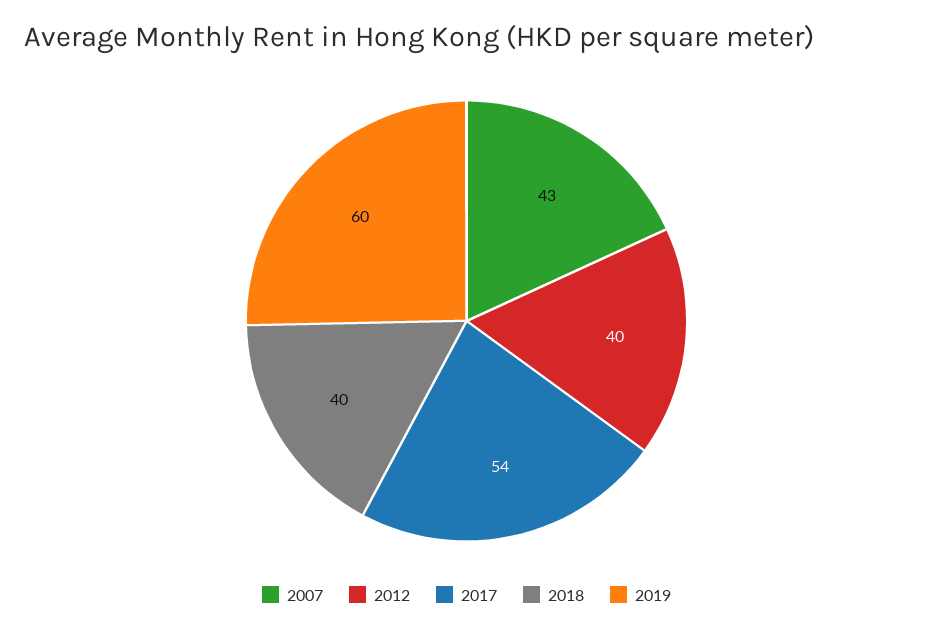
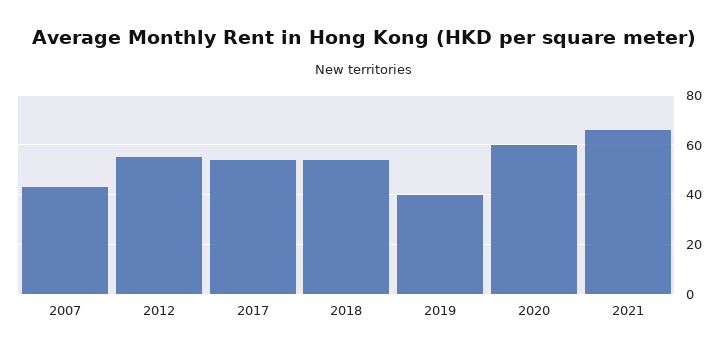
2012: 40 -> 55
2018: 40 -> 55
2019: 60 -> 40
2020: none -> 60
2021: none -> 65

